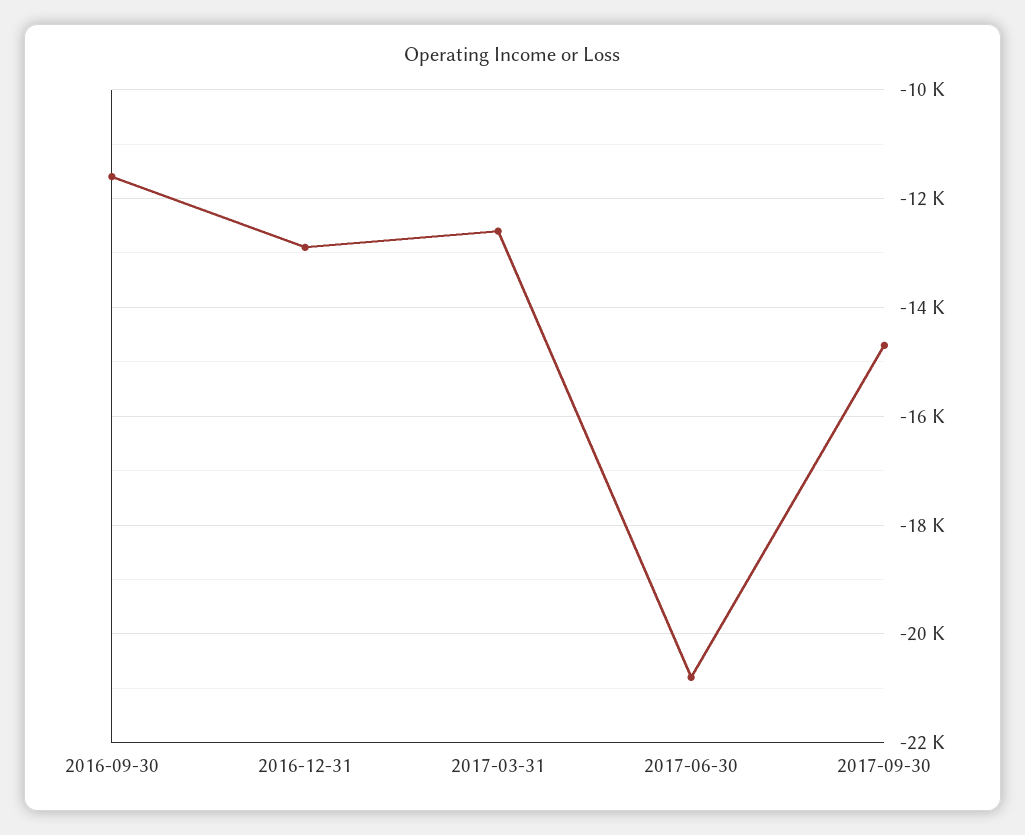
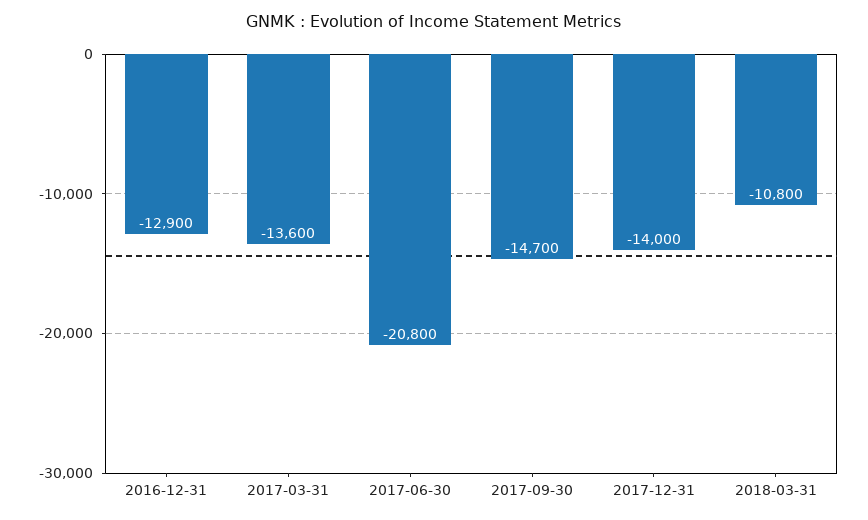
2016-09-30: -11600 -> none
2017-03-31: -12600 -> -13600
2017-12-31: none -> -14000
2018-03-31: none -> -10800

